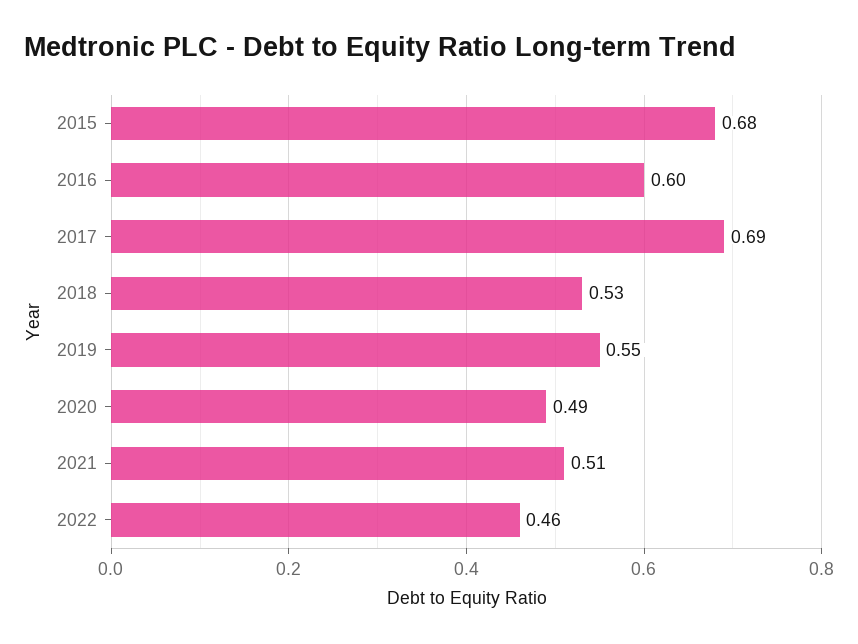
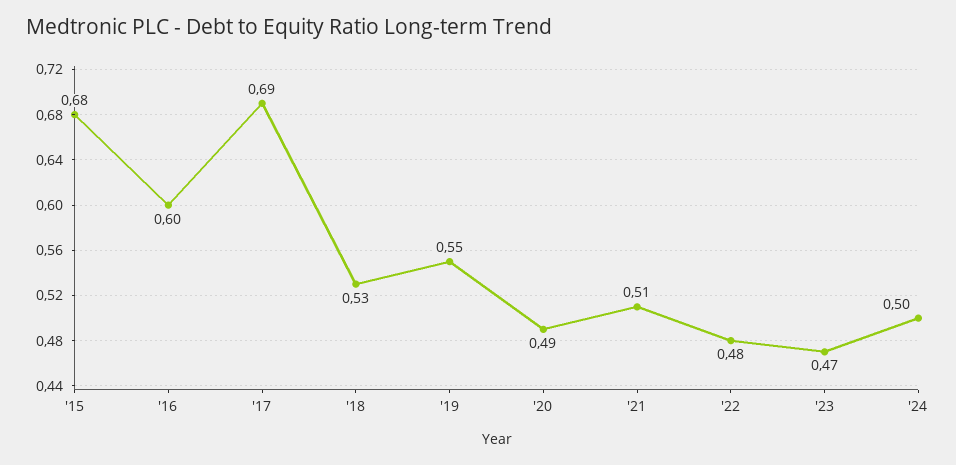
2022: 0.46 -> 0.48
'23: none -> 0.47
'24: none -> 0.5

